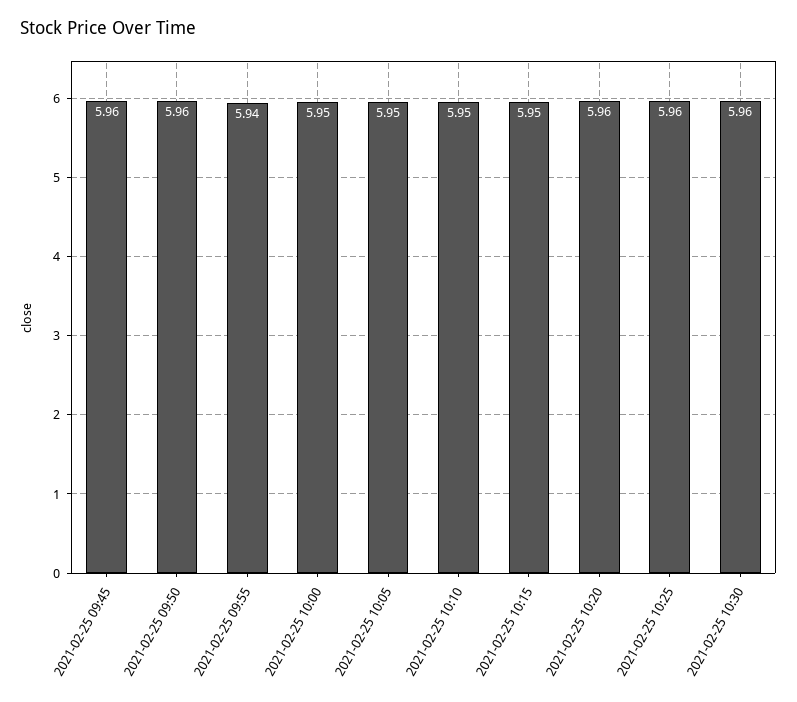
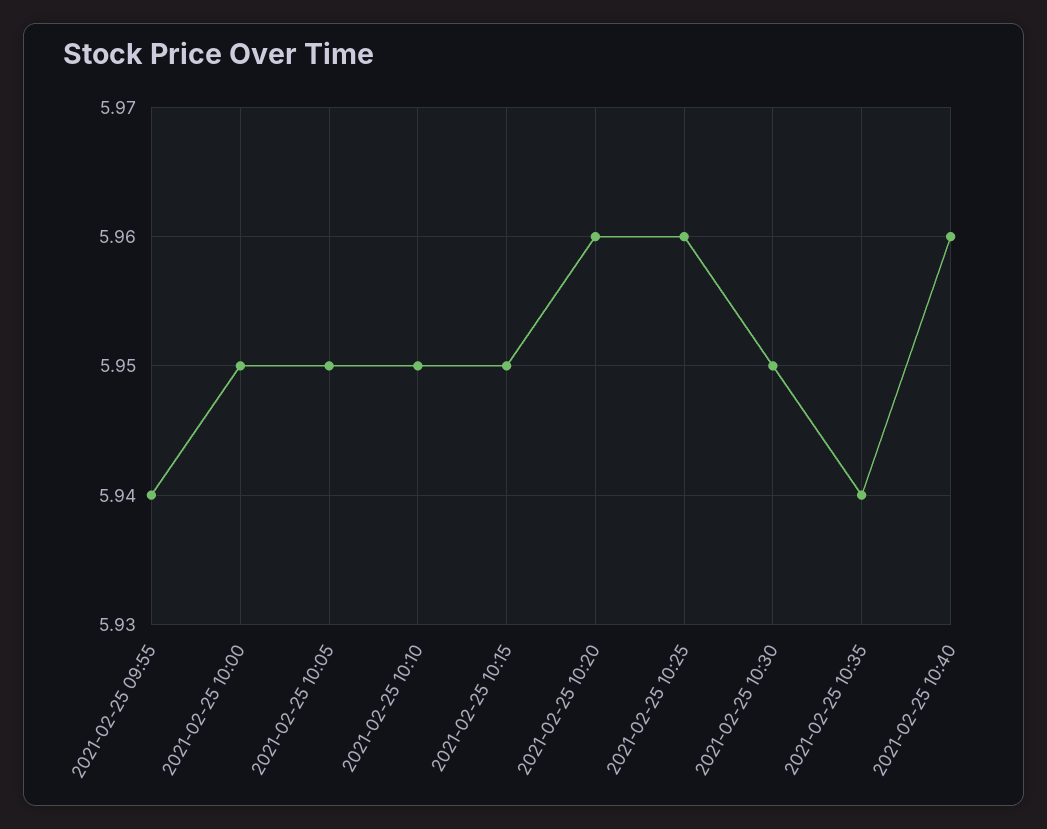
2021-02-25 09:45: 5.96 -> none
2021-02-25 09:50: 5.96 -> none
2021-02-25 10:30: 5.96 -> 5.95
2021-02-25 10:35: none -> 5.94
2021-02-25 10:40: none -> 5.96

